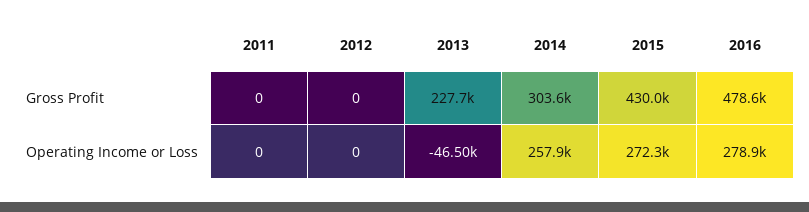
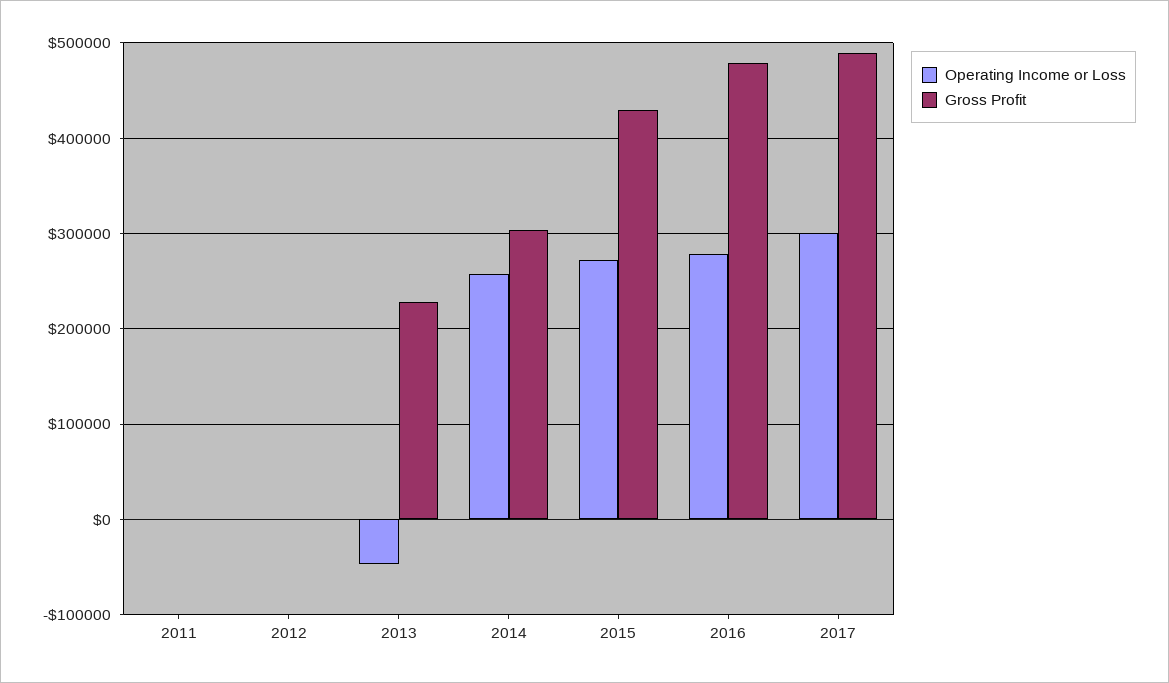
Operating Income or Loss, 2017: none -> 300000
Gross Profit, 2017: none -> 490000

